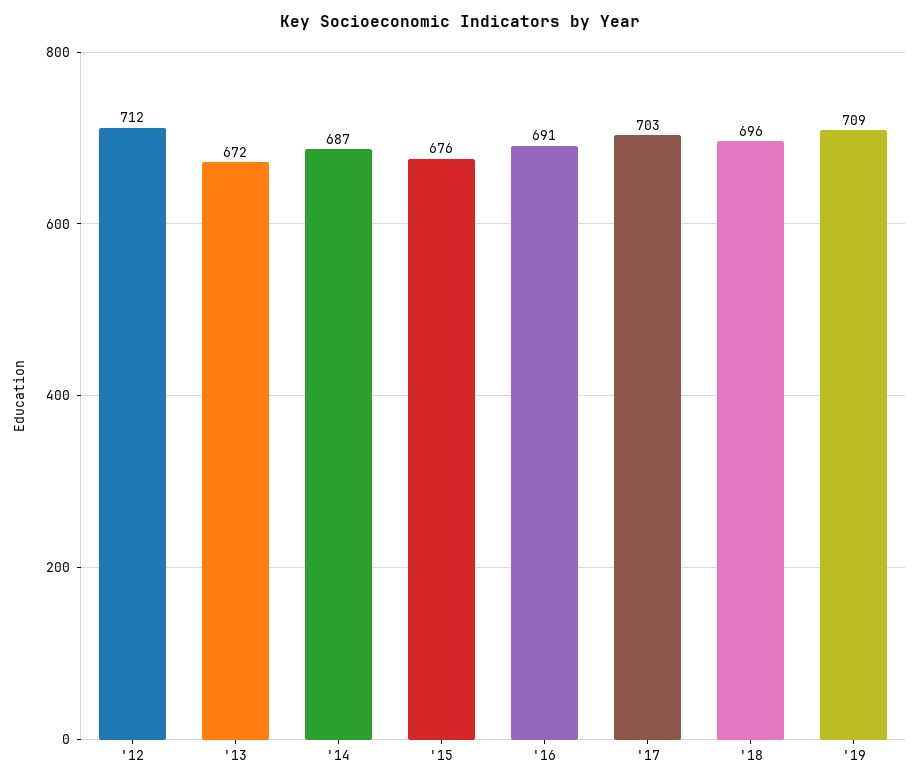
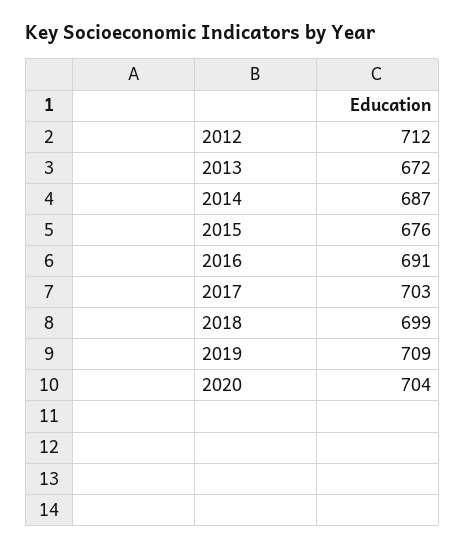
'18: 696 -> 699
2020: none -> 704

